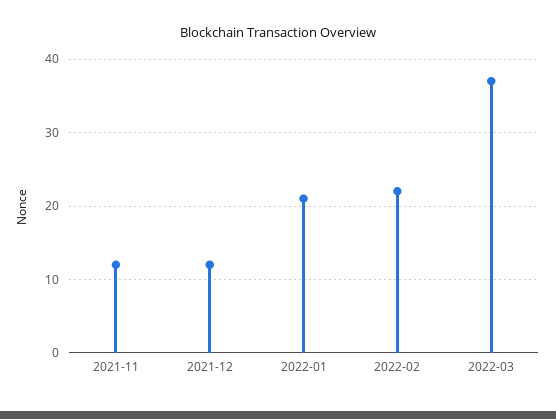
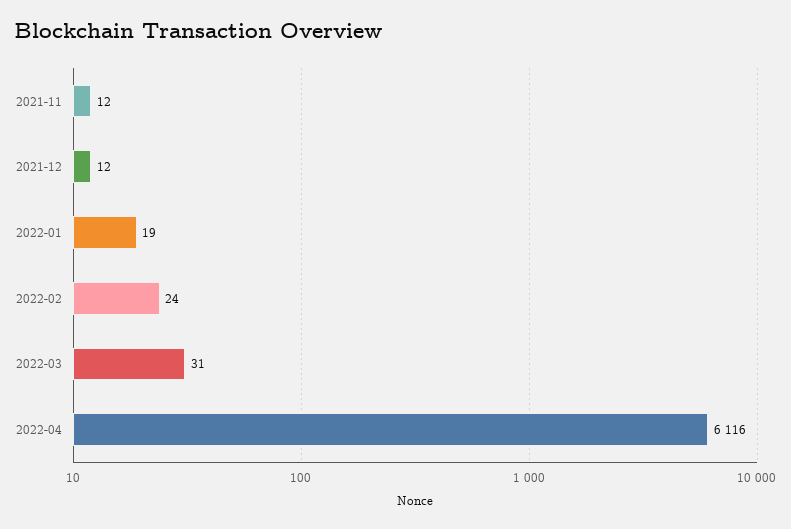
2022-01: 21 -> 19
2022-02: 22 -> 24
2022-03: 37 -> 31
2022-04: none -> 6116

